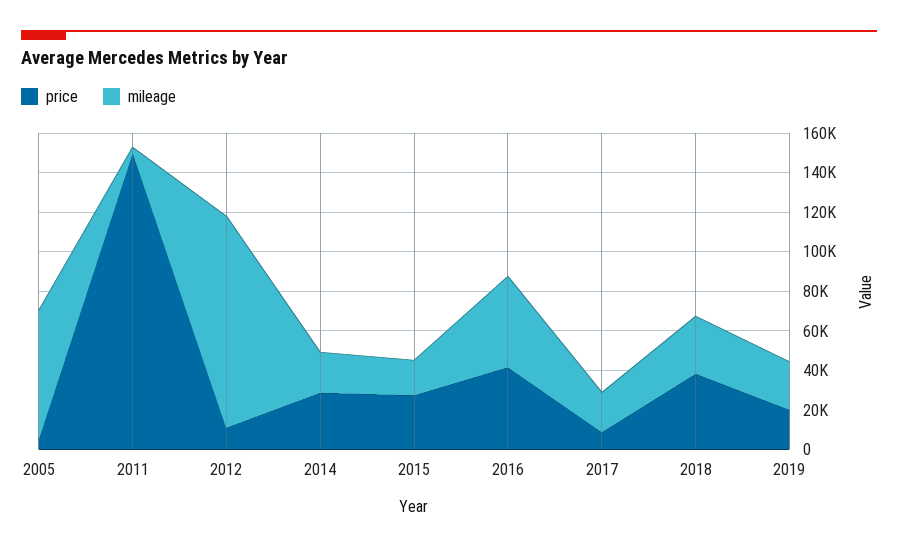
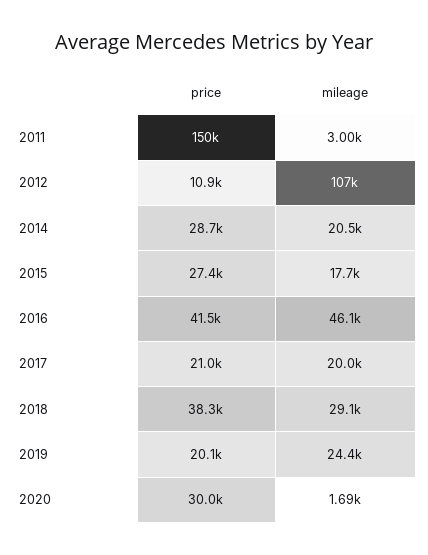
price, 2005: 5000 -> none
mileage, 2005: 65000 -> none
price, 2017: 10000 -> 21000
price, 2020: none -> 30000
mileage, 2020: none -> 1690

